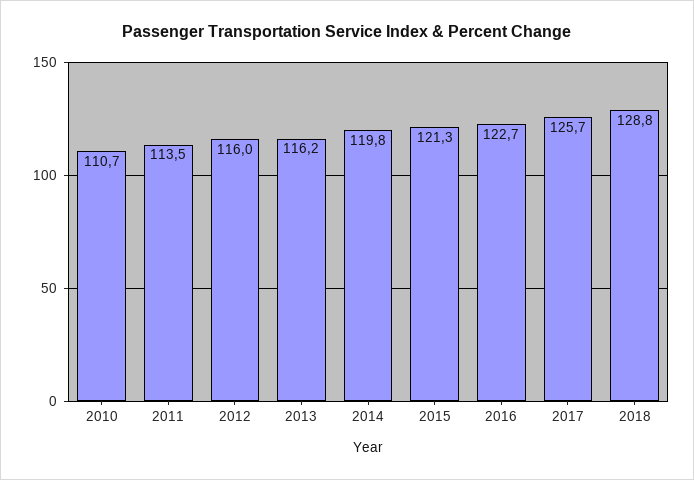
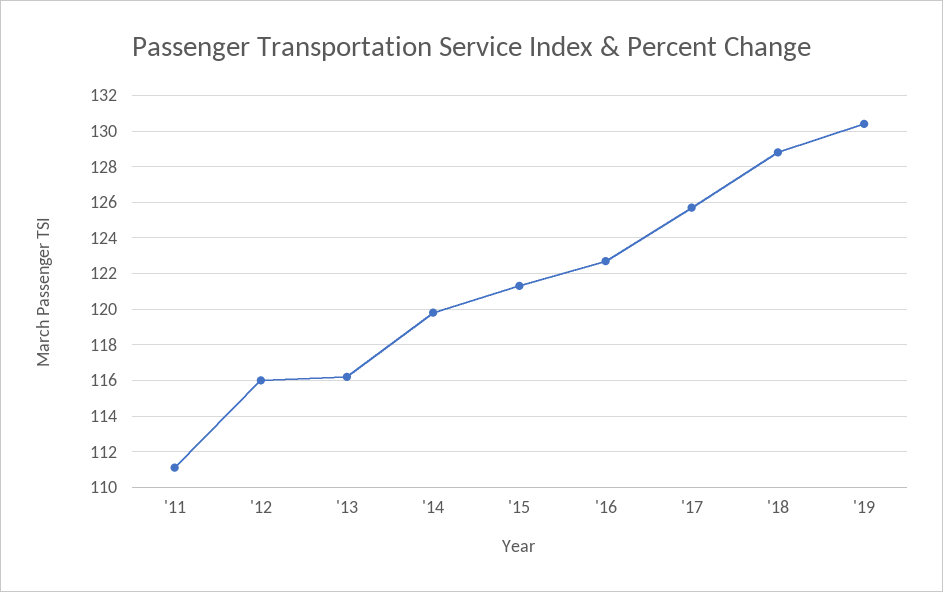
2010: 110.7 -> none
2011: 113.5 -> 111
'19: none -> 130.5

